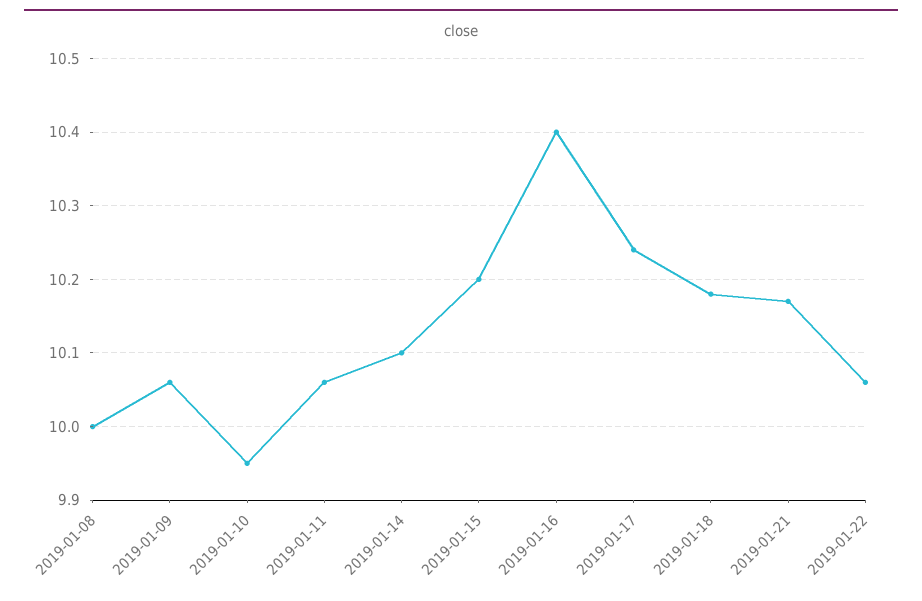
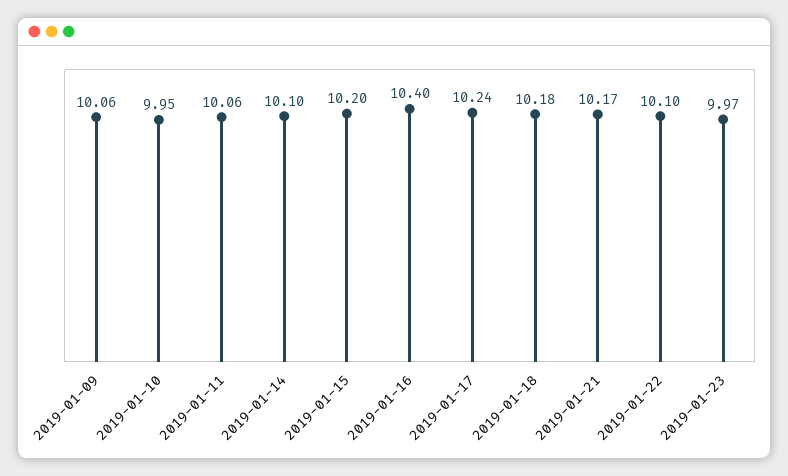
2019-01-08: 10 -> none
2019-01-22: 10.06 -> 10.1
2019-01-23: none -> 9.97

